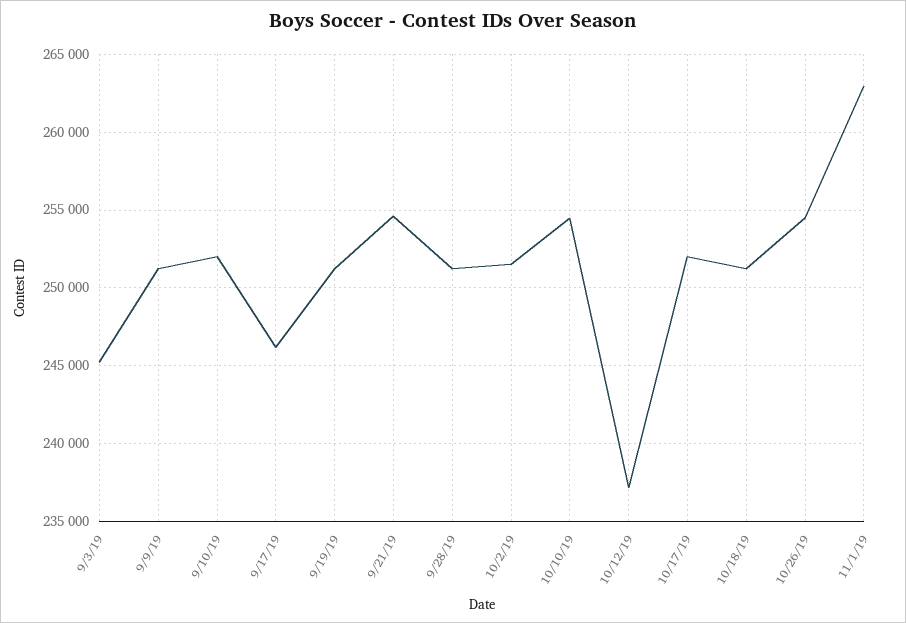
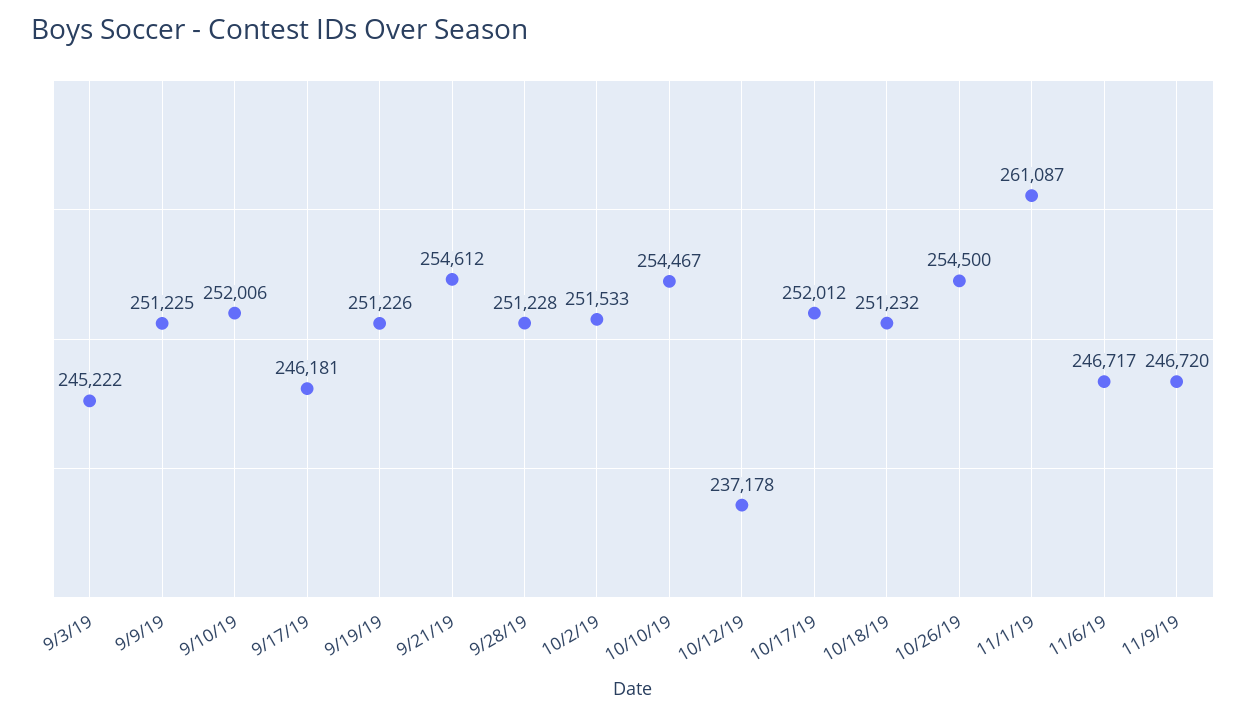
11/1/19: 263000 -> 261087
11/6/19: none -> 246717
11/9/19: none -> 246720

